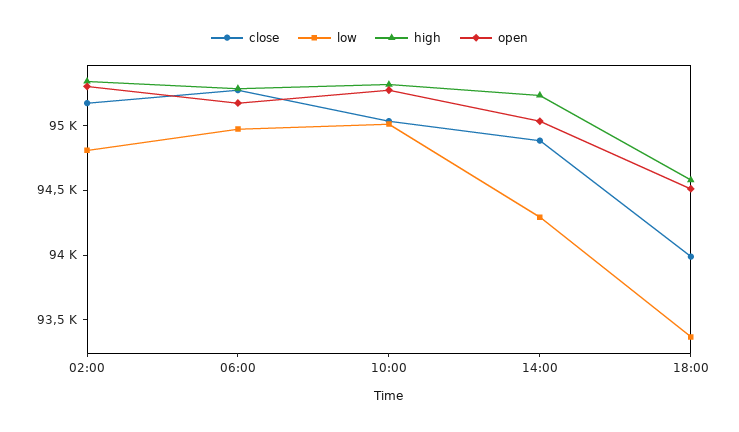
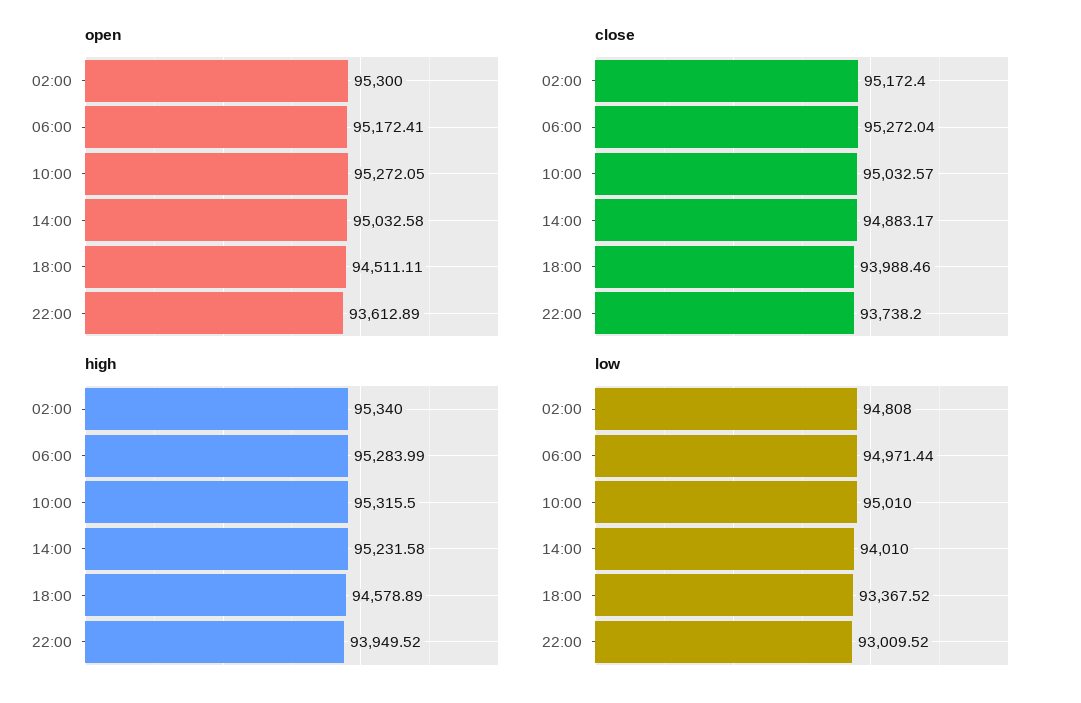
low, 14:00: 94300 -> 94010
open, 22:00: none -> 93612.89
close, 22:00: none -> 93738.2
high, 22:00: none -> 93949.52
low, 22:00: none -> 93009.52

